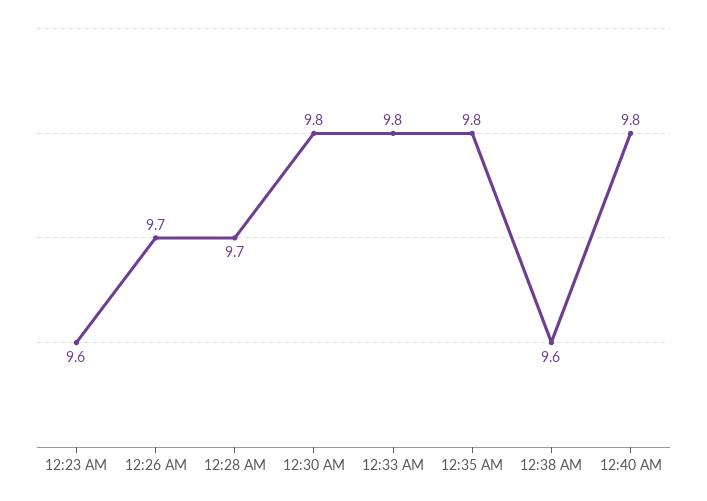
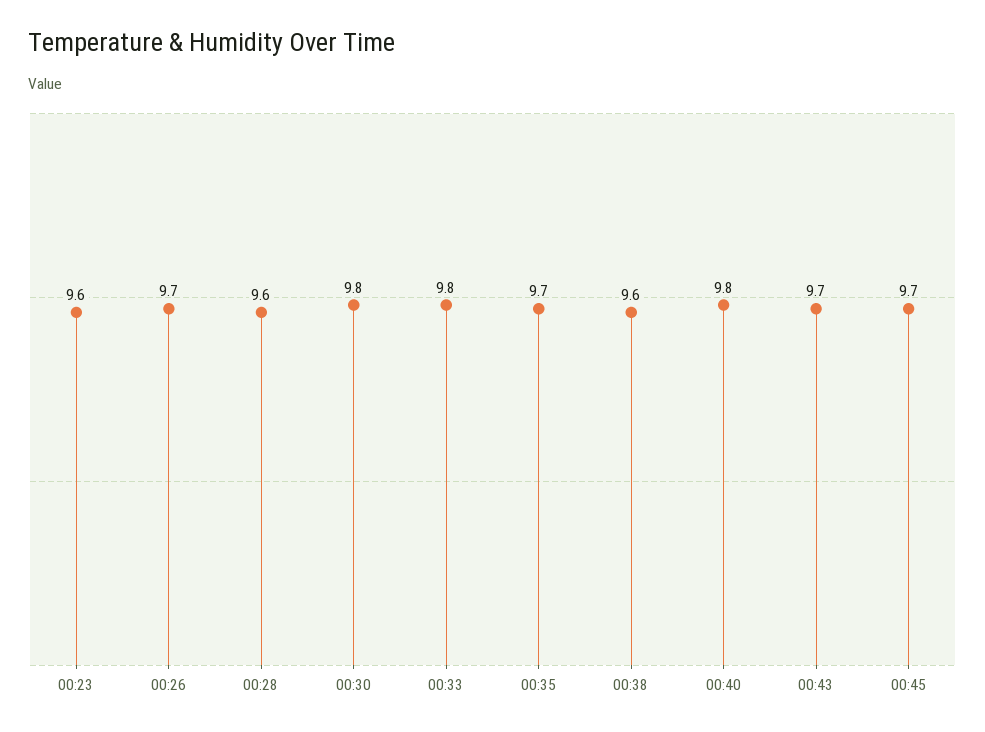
12:28 AM: 9.7 -> 9.6
12:35 AM: 9.8 -> 9.7
00:43: none -> 9.7
00:45: none -> 9.7

